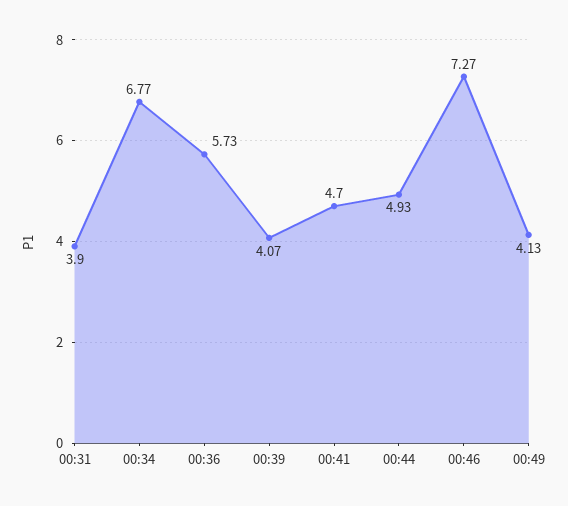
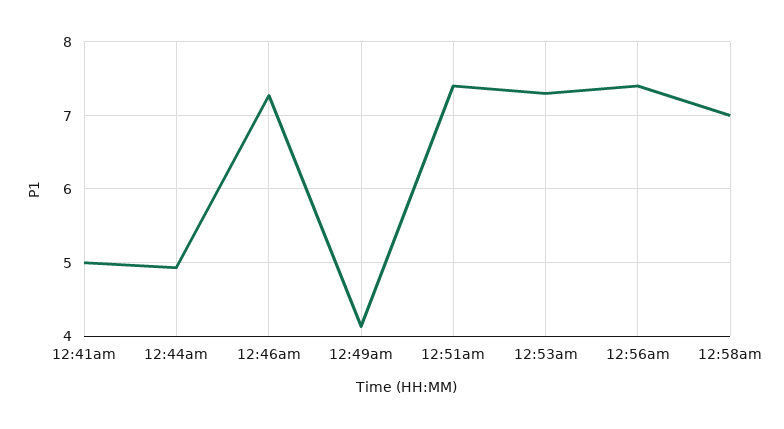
00:31: 3.9 -> none
00:34: 6.77 -> none
00:36: 5.73 -> none
00:39: 4.07 -> none
00:41: 4.7 -> 5
12:51am: none -> 7.4
12:53am: none -> 7.3
12:56am: none -> 7.4
12:58am: none -> 7

